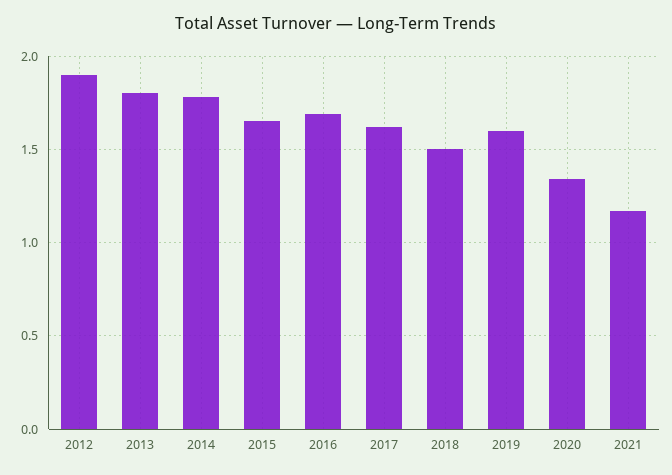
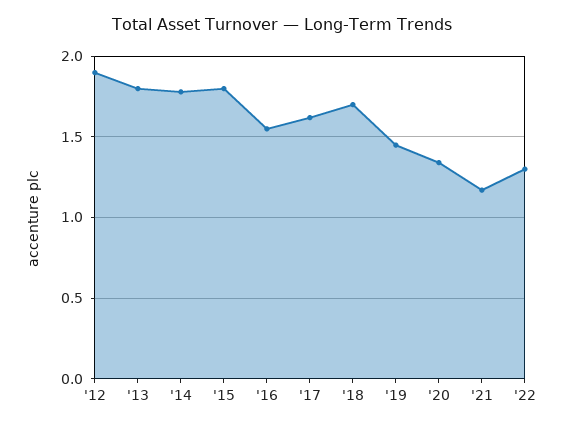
2015: 1.65 -> 1.8
2016: 1.7 -> 1.55
2018: 1.5 -> 1.7
2019: 1.6 -> 1.45
'22: none -> 1.3

